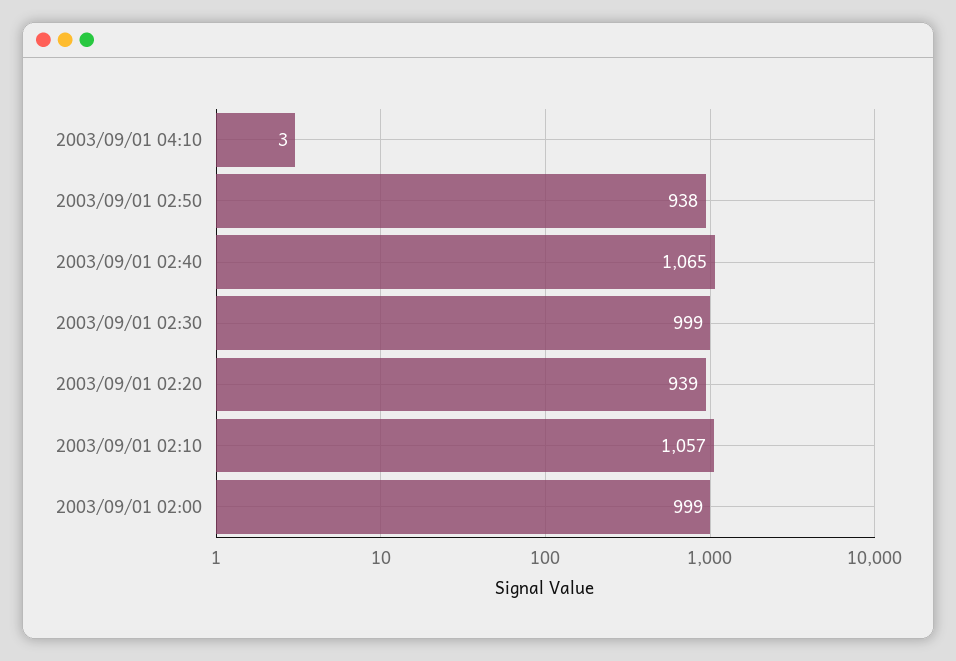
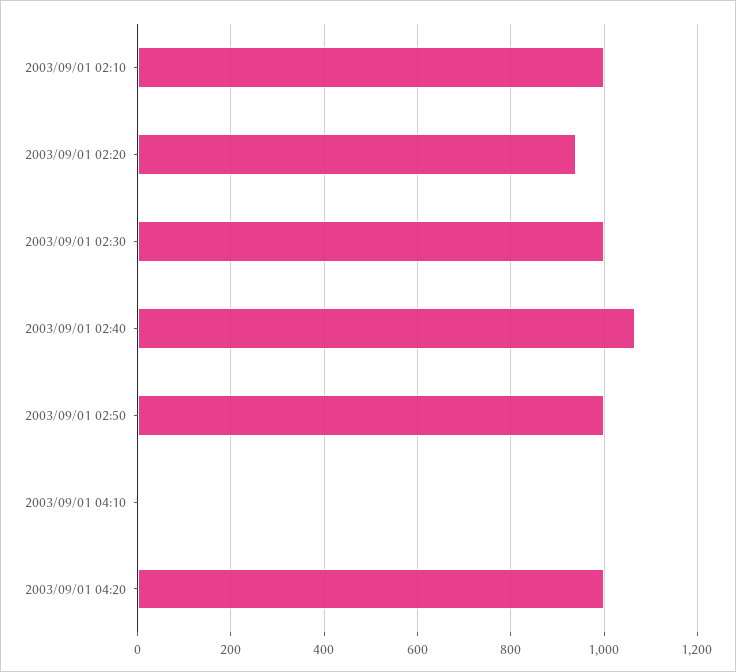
2003/09/01 02:50: 938 -> 1000
2003/09/01 02:10: 1057 -> 1000
2003/09/01 02:00: 999 -> none
2003/09/01 04:20: none -> 1000

